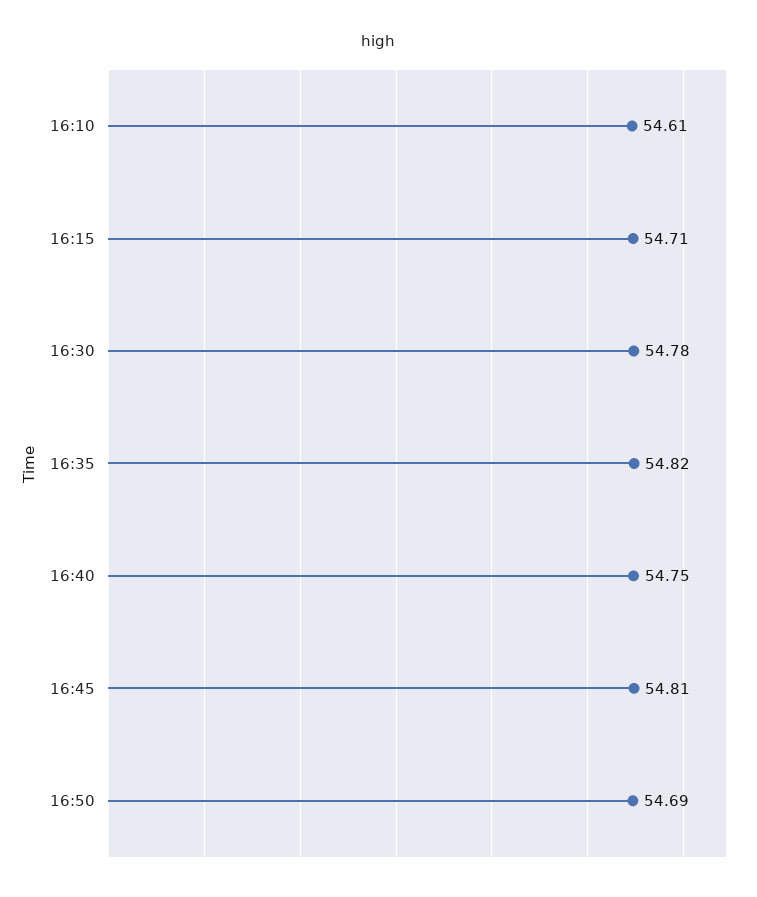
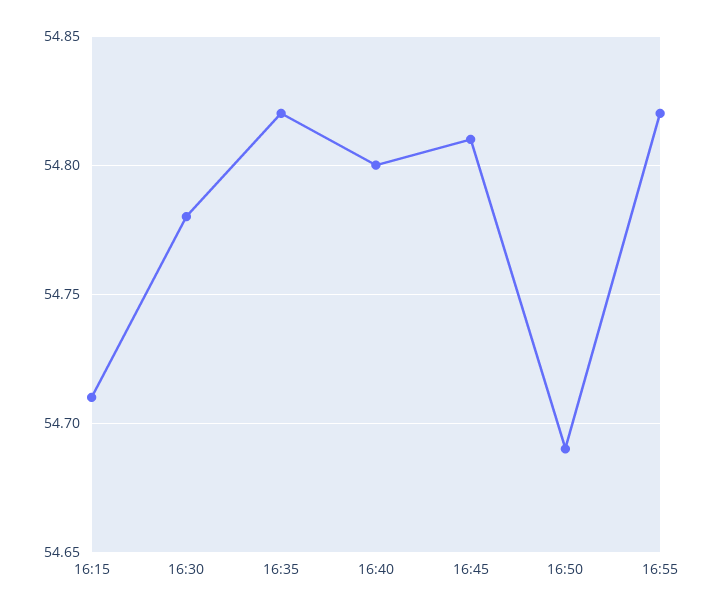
16:10: 54.61 -> none
16:40: 54.75 -> 54.8
16:55: none -> 54.82

